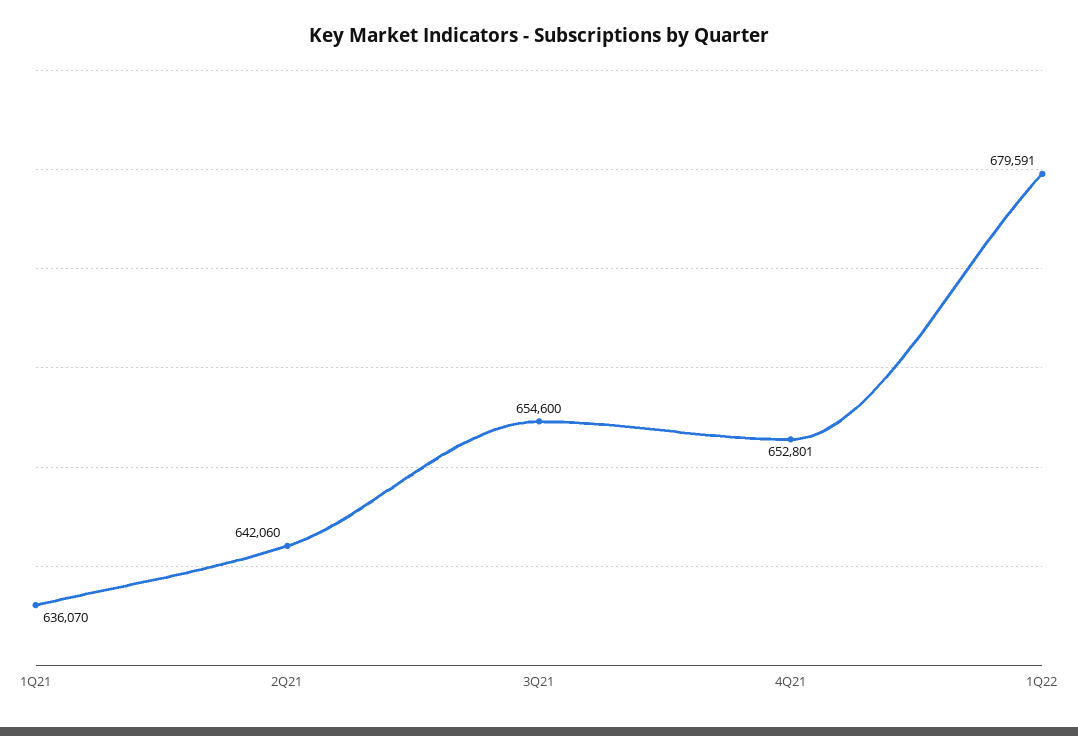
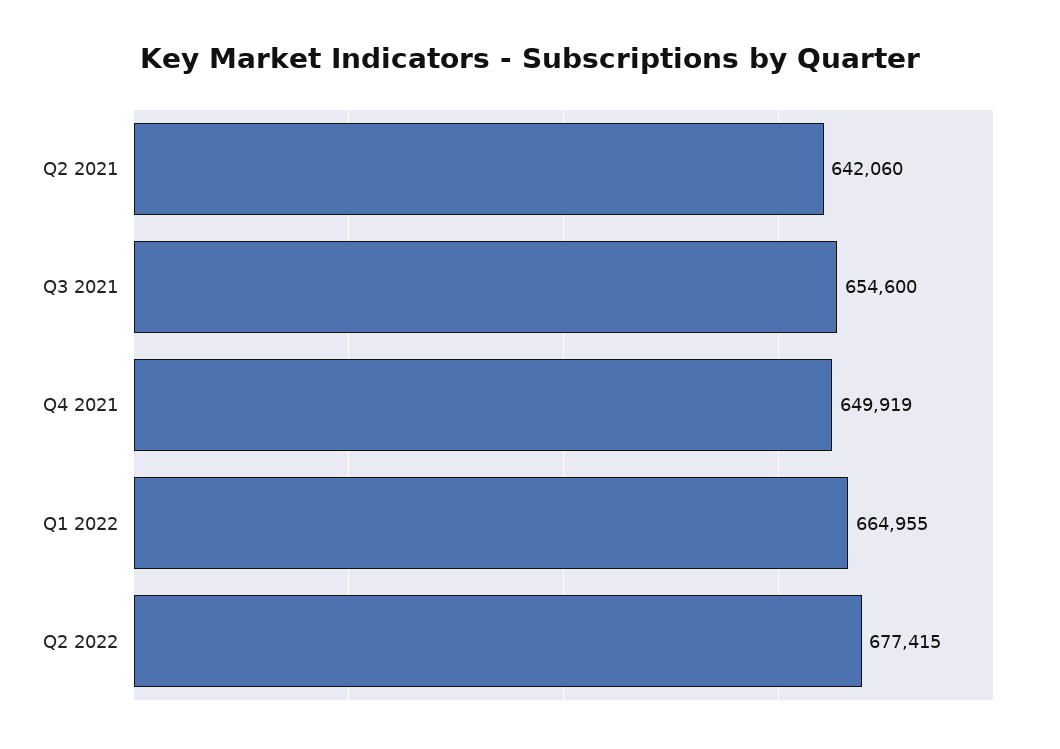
1Q21: 636070 -> none
4Q21: 652801 -> 649919
1Q22: 679591 -> 664955
Q2 2022: none -> 677415

